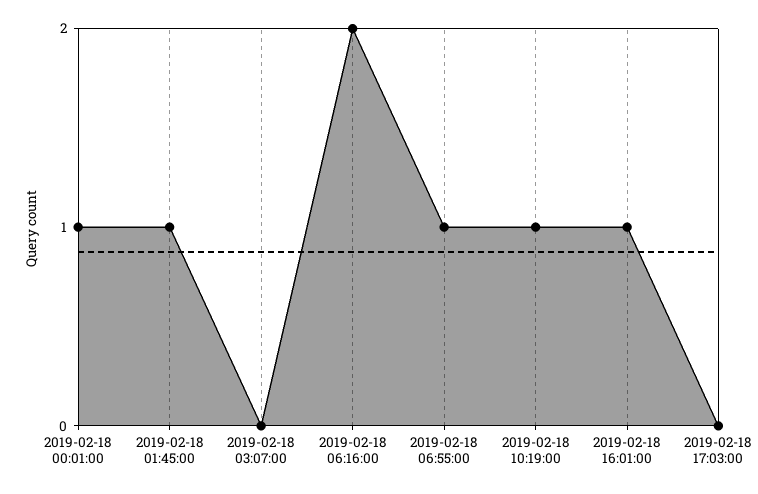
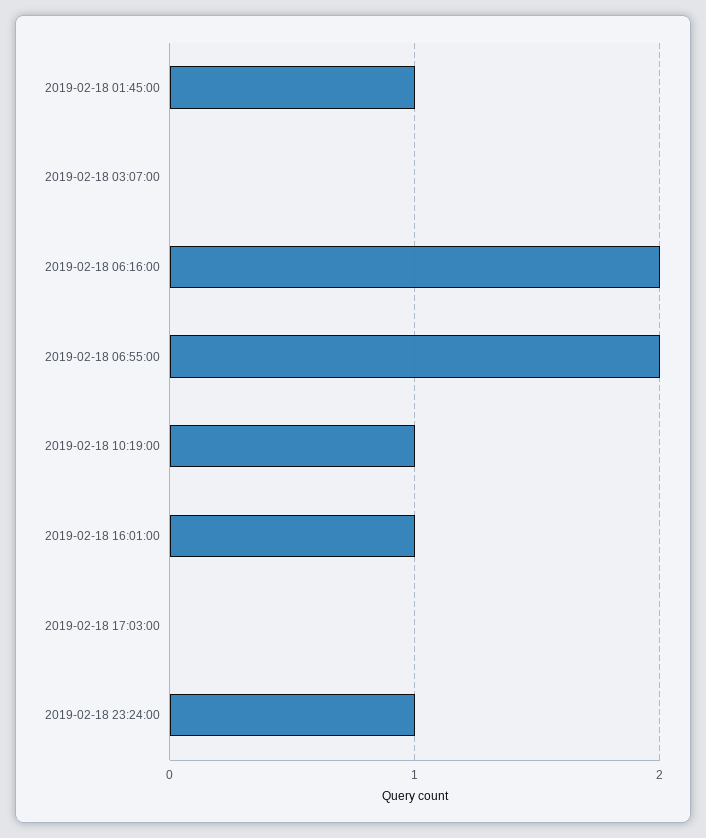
2019-02-18 00:01:00: 1 -> none
2019-02-18 06:55:00: 1 -> 2
2019-02-18 23:24:00: none -> 1

